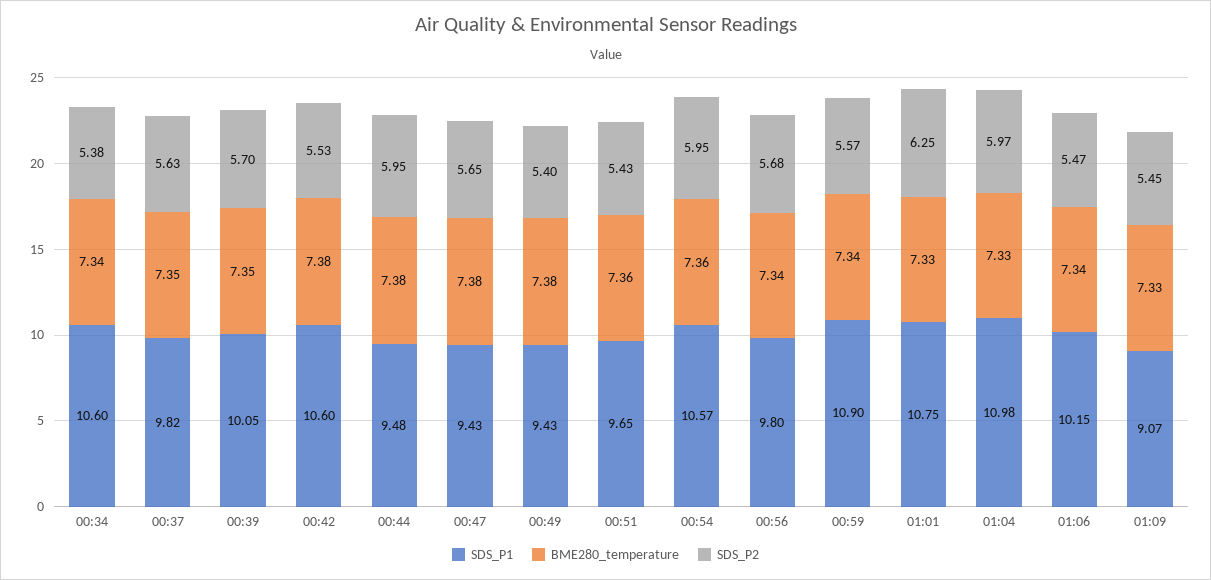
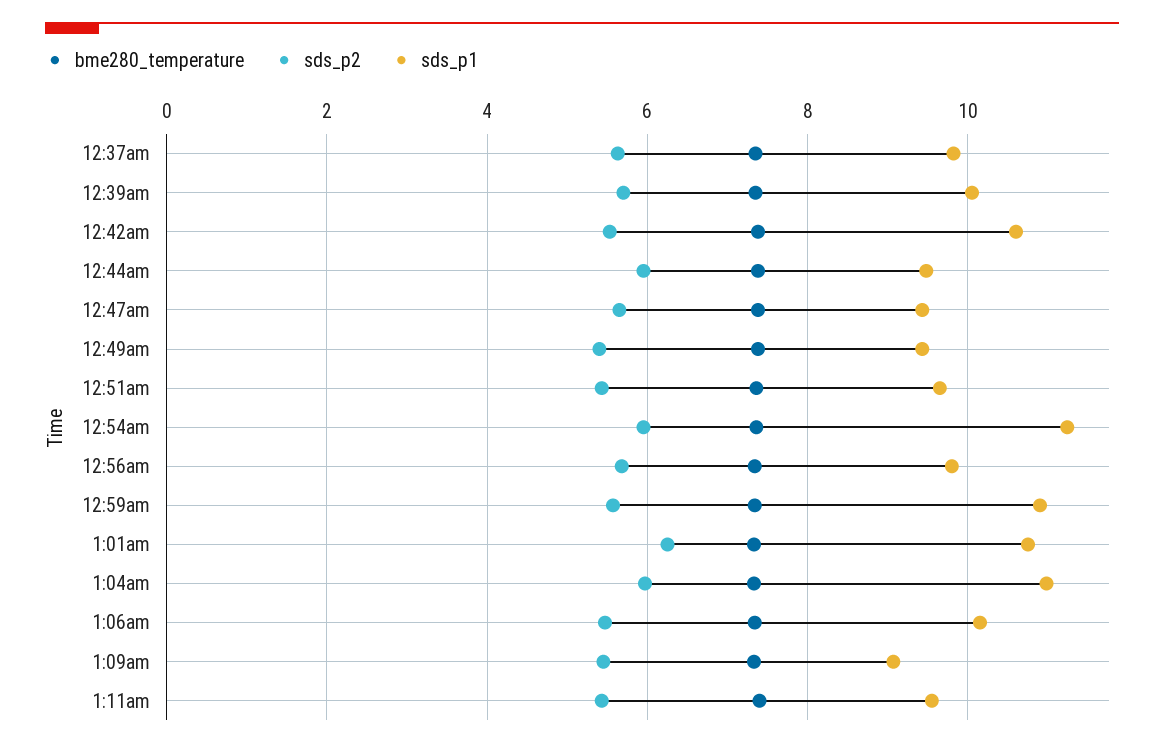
SDS_P1, 00:34: 10.6 -> none
BME280_temperature, 00:34: 7.34 -> none
SDS_P2, 00:34: 5.38 -> none
SDS_P1, 00:54: 10.57 -> 11.2
BME280_temperature, 1:11am: none -> 7.4
SDS_P2, 1:11am: none -> 5.4
SDS_P1, 1:11am: none -> 9.6

